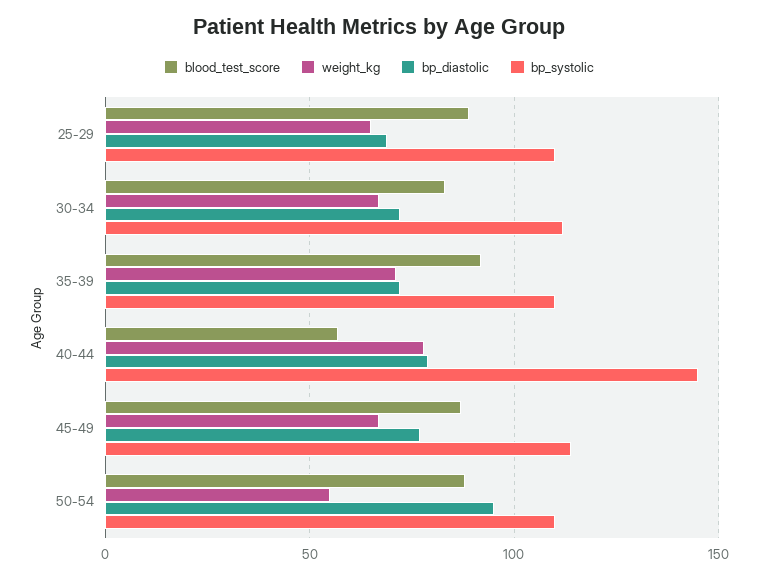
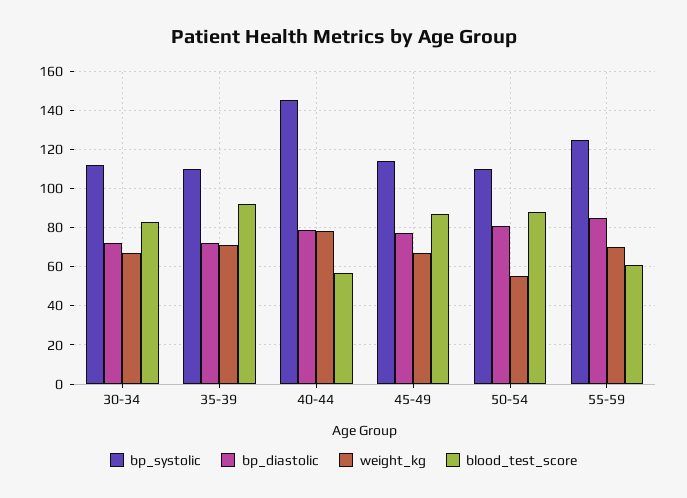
blood_test_score, 25-29: 90 -> none
weight_kg, 25-29: 65 -> none
bp_diastolic, 25-29: 70 -> none
bp_systolic, 25-29: 110 -> none
bp_diastolic, 50-54: 95 -> 80
bp_systolic, 55-59: none -> 125
bp_diastolic, 55-59: none -> 85
weight_kg, 55-59: none -> 70
blood_test_score, 55-59: none -> 60

